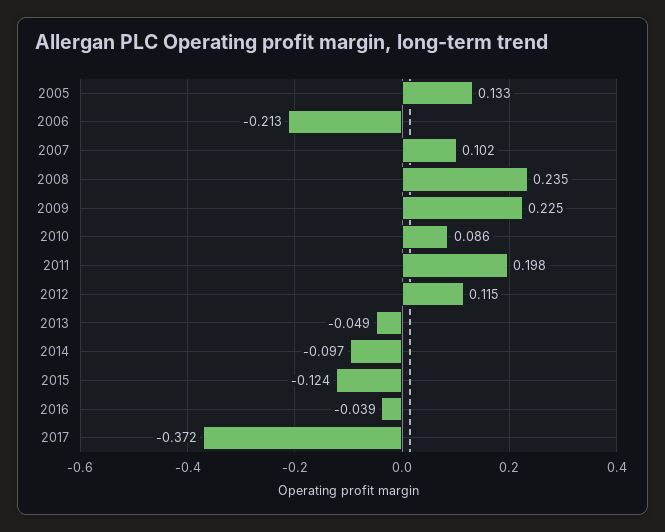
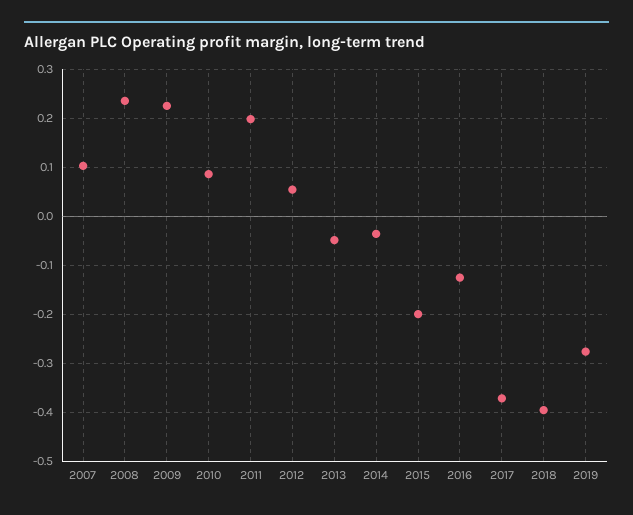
2005: 0.133 -> none
2006: -0.213 -> none
2012: 0.115 -> 0.06
2014: -0.097 -> -0.04
2015: -0.124 -> -0.2
2016: -0.039 -> -0.12
2018: none -> -0.4
2019: none -> -0.28

